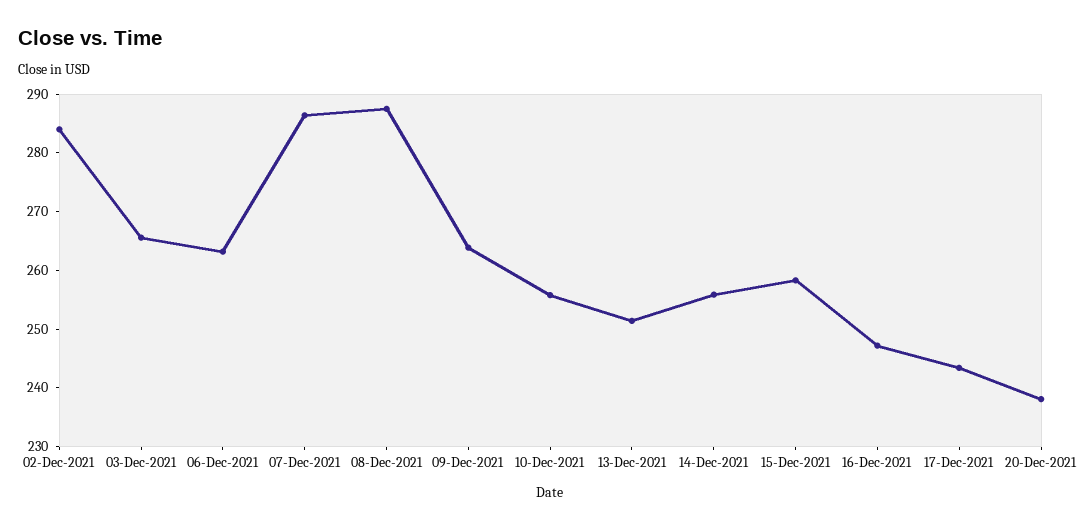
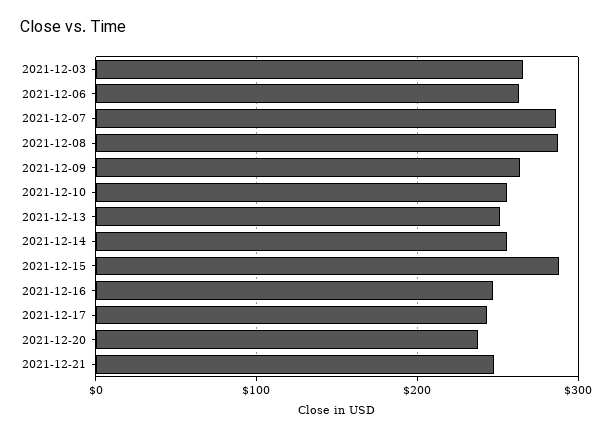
02-Dec-2021: 284 -> none
15-Dec-2021: 258 -> 290
2021-12-21: none -> 250

